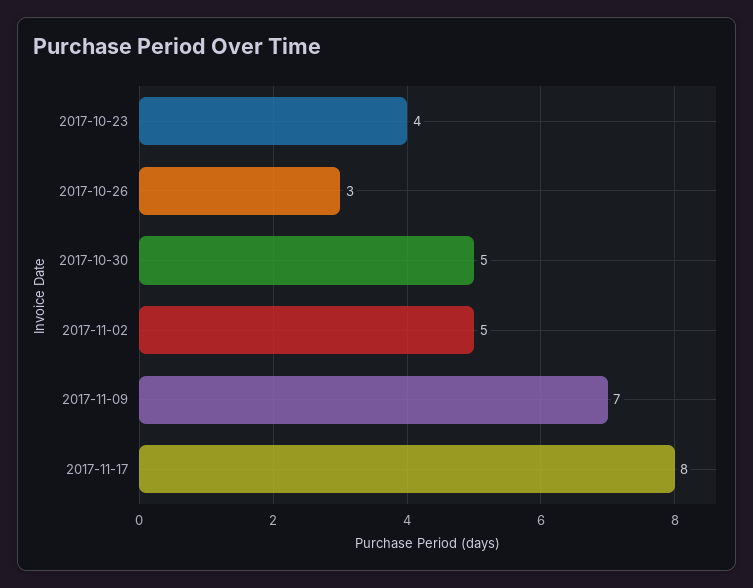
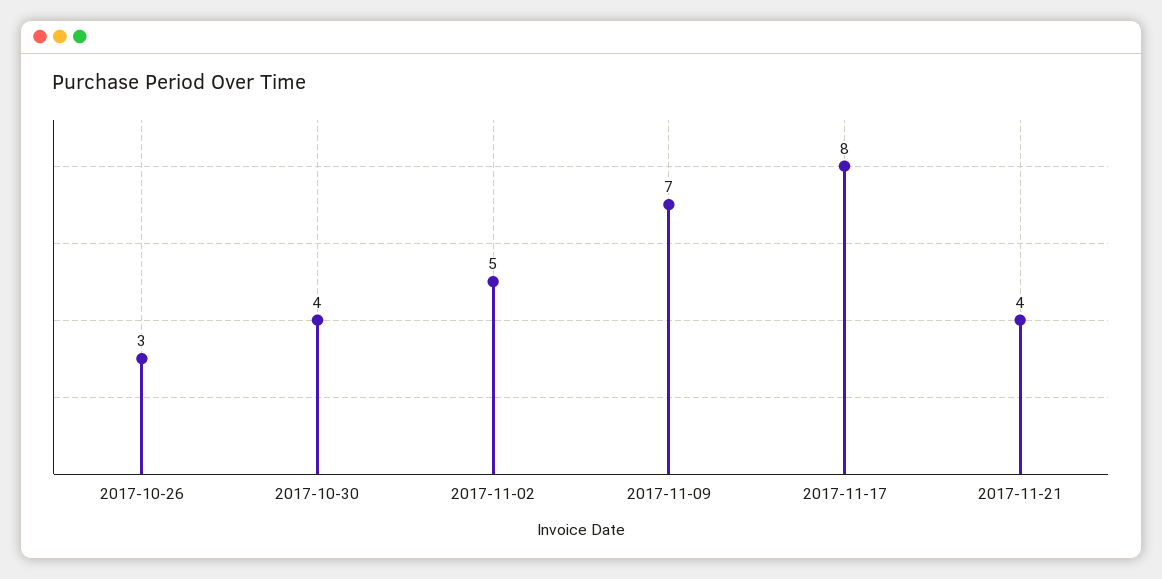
2017-10-23: 4 -> none
2017-10-30: 5 -> 4
2017-11-21: none -> 4

